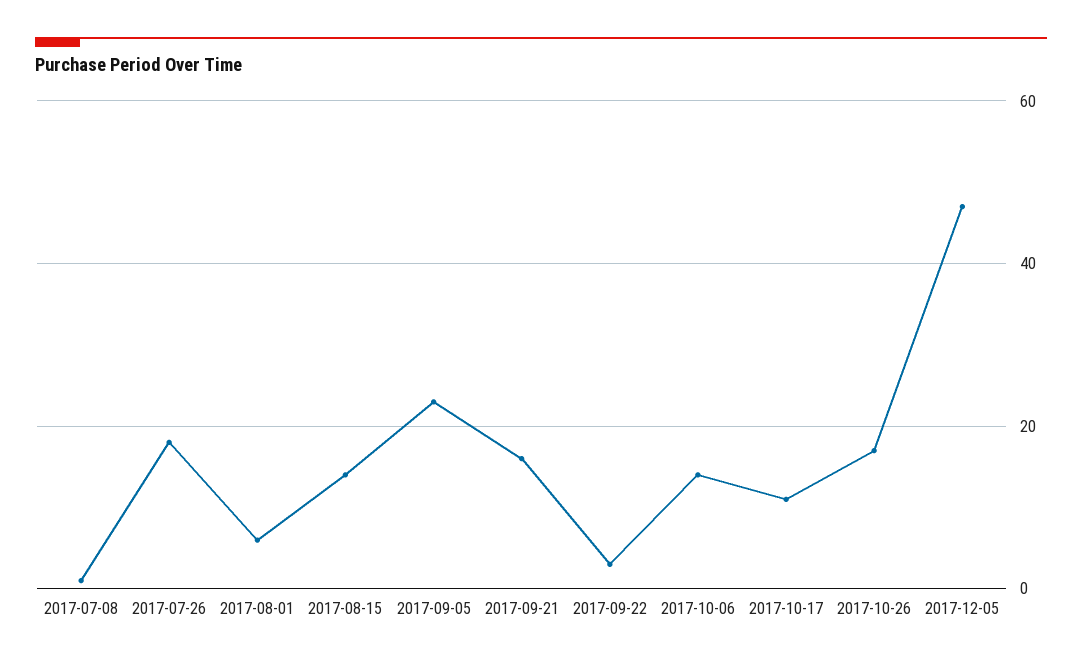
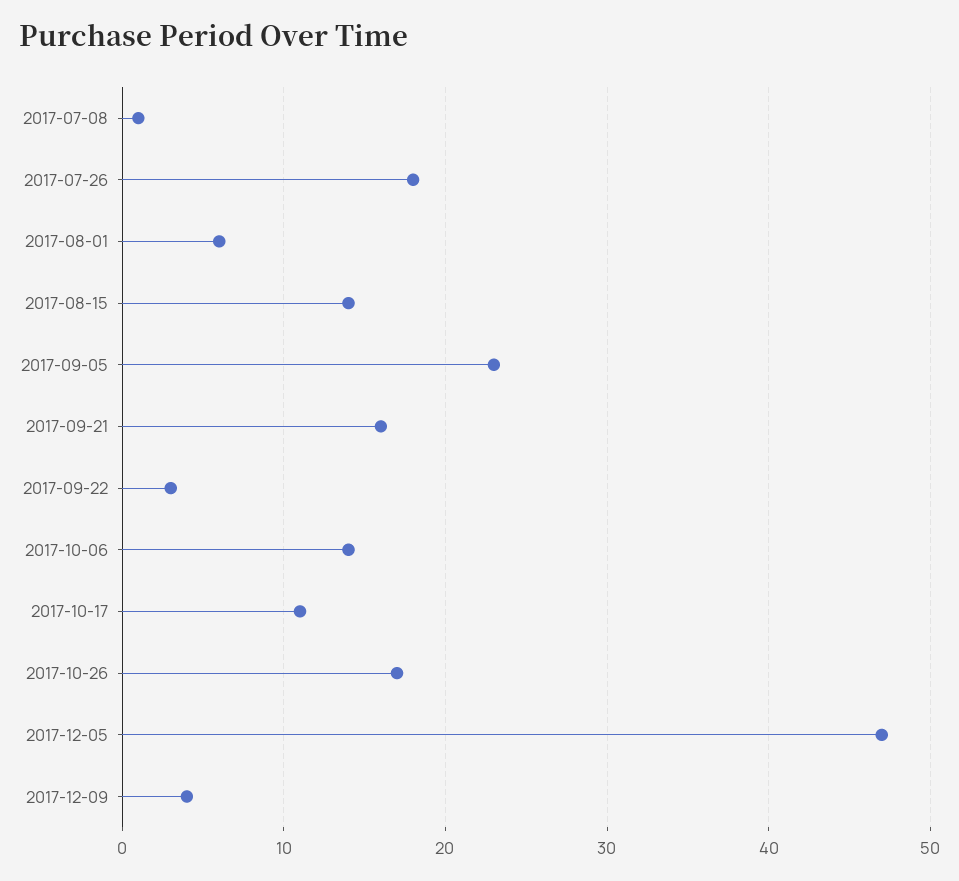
2017-12-09: none -> 4

